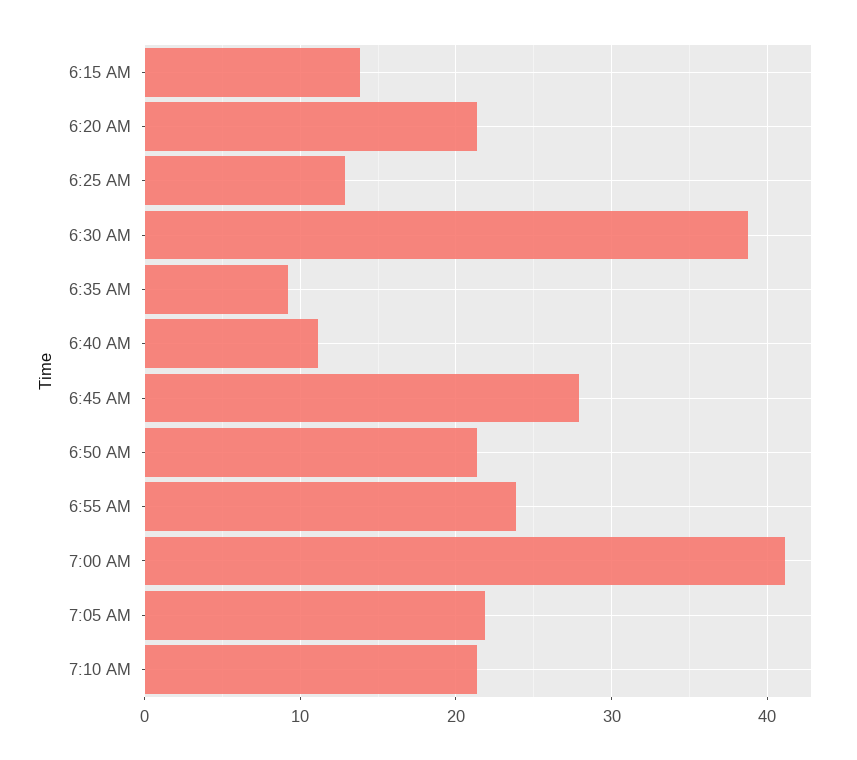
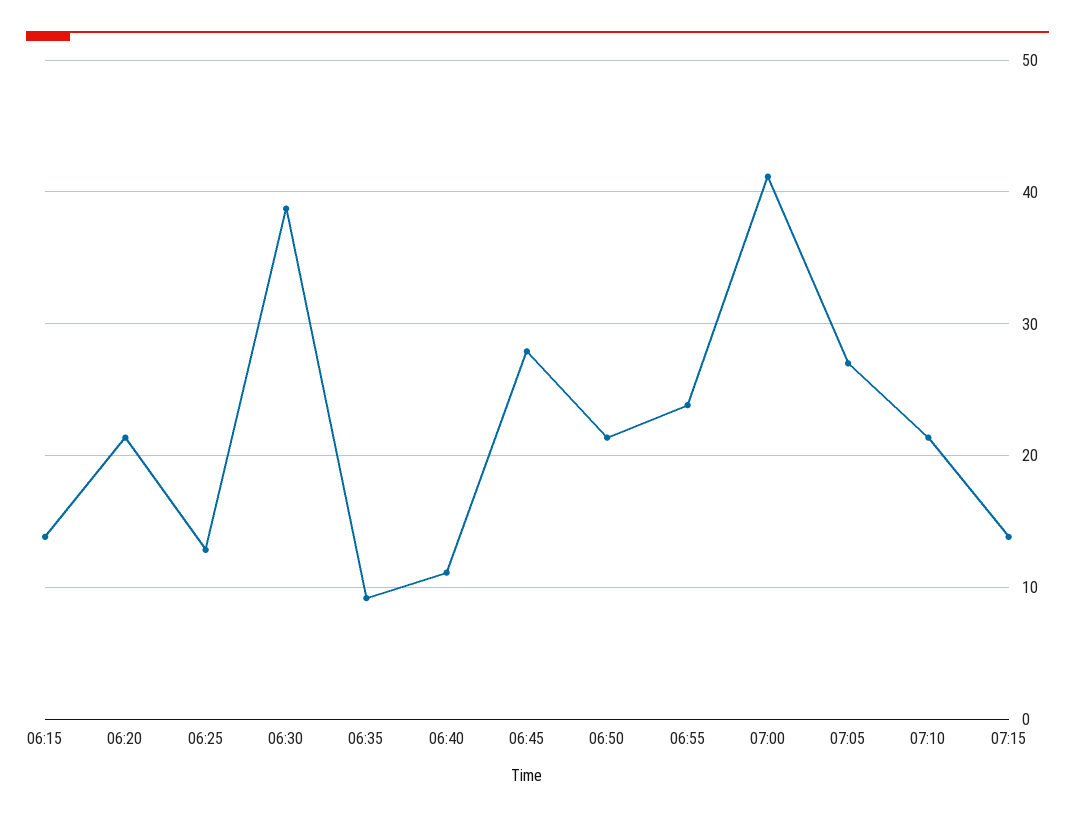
7:05 AM: 22 -> 27
07:15: none -> 14

